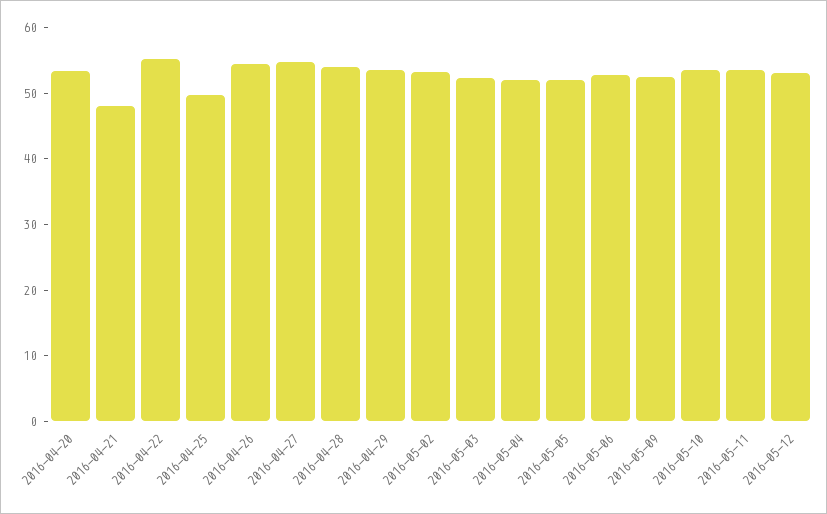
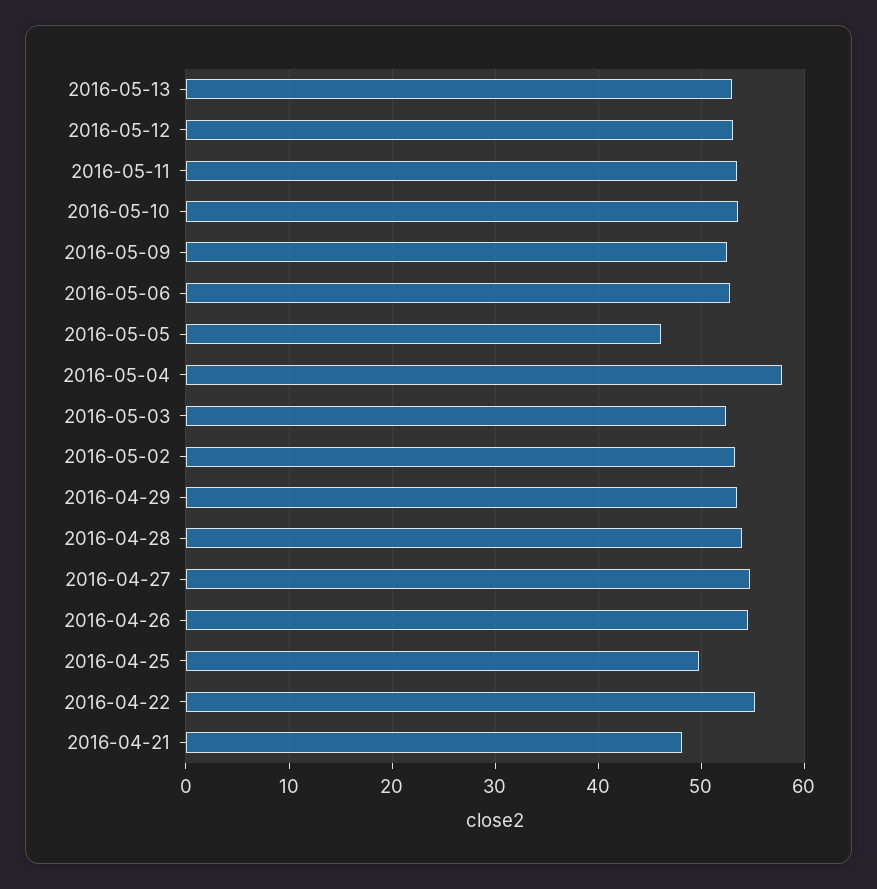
2016-04-20: 54 -> none
2016-05-04: 52 -> 58
2016-05-05: 52 -> 46
2016-05-13: none -> 53

